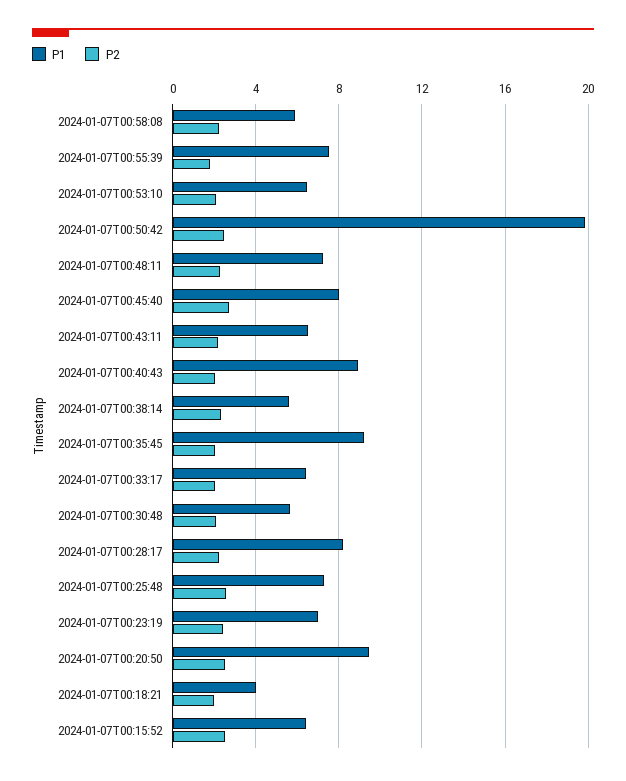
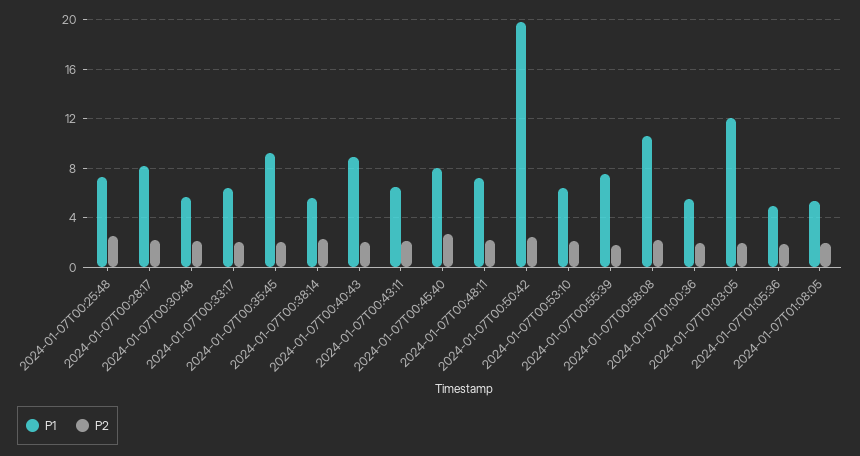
P1, 2024-01-07T00:58:08: 6 -> 10.5
P1, 2024-01-07T00:23:19: 7 -> none
P2, 2024-01-07T00:23:19: 2.5 -> none
P1, 2024-01-07T00:20:50: 9.5 -> none
P2, 2024-01-07T00:20:50: 2.5 -> none
P1, 2024-01-07T00:18:21: 4 -> none
P2, 2024-01-07T00:18:21: 2 -> none
P1, 2024-01-07T00:15:52: 6.5 -> none
P2, 2024-01-07T00:15:52: 2.5 -> none
P1, 2024-01-07T01:00:36: none -> 5.5
P2, 2024-01-07T01:00:36: none -> 2
P1, 2024-01-07T01:03:05: none -> 12
P2, 2024-01-07T01:03:05: none -> 2
P1, 2024-01-07T01:05:36: none -> 5
P2, 2024-01-07T01:05:36: none -> 2
P1, 2024-01-07T01:08:05: none -> 5.5
P2, 2024-01-07T01:08:05: none -> 2

